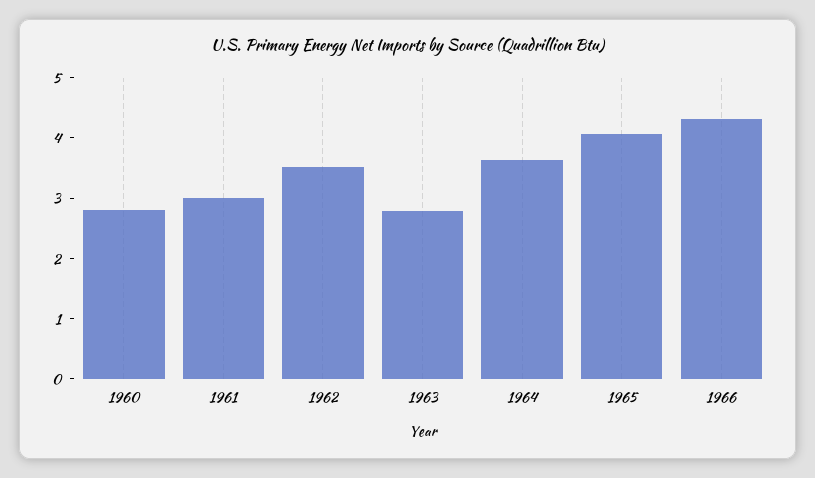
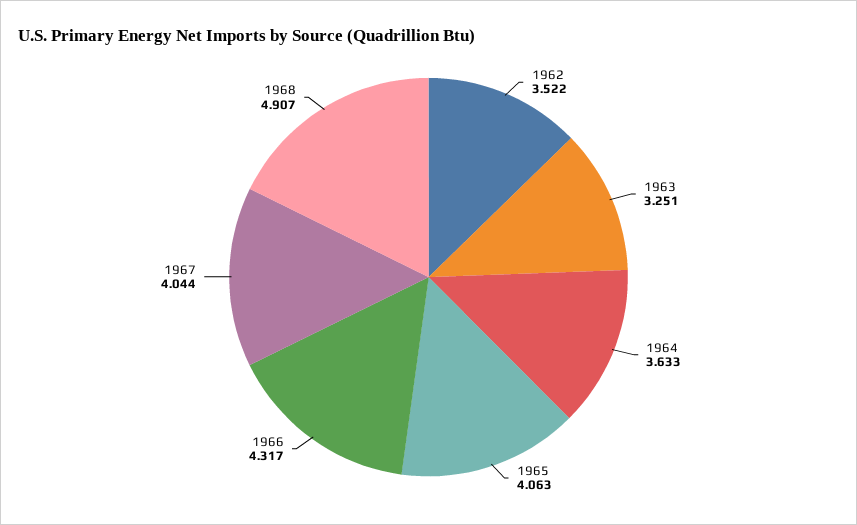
1960: 2.8 -> none
1961: 3 -> none
1963: 2.8 -> 3.251
1967: none -> 4.044
1968: none -> 4.907

